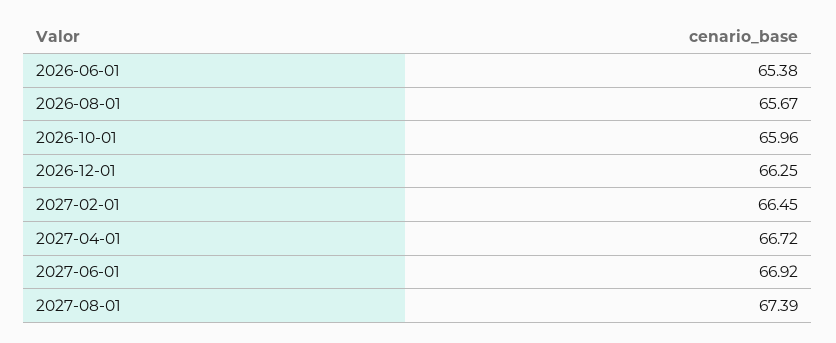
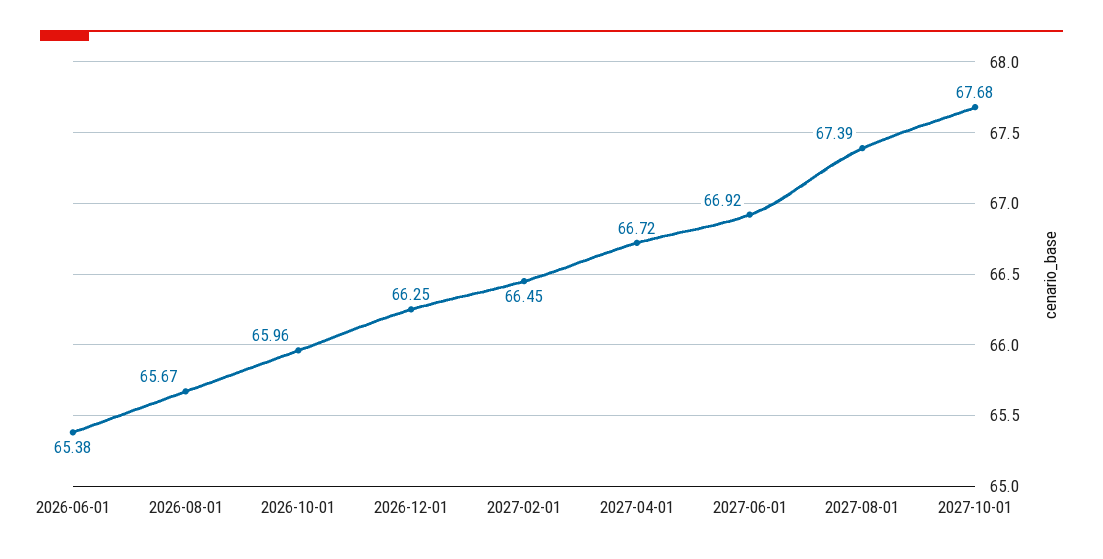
2027-10-01: none -> 67.68

